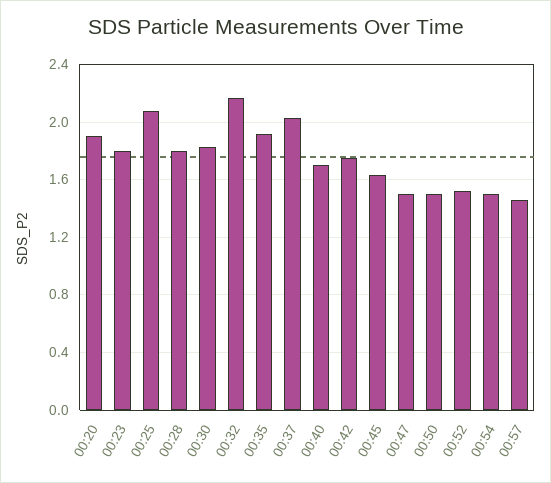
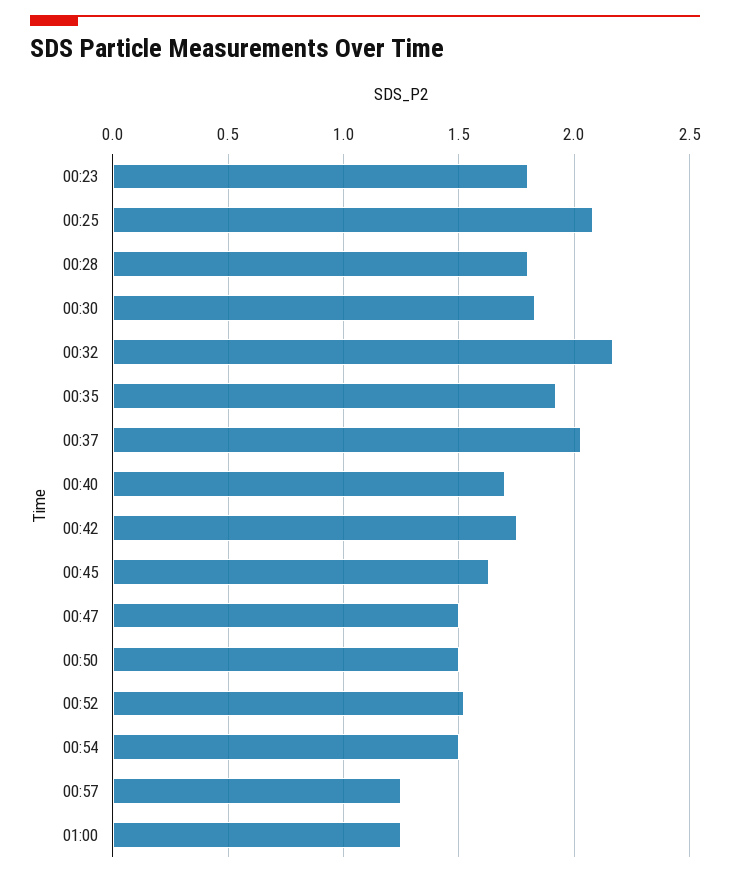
00:20: 1.9 -> none
00:57: 1.45 -> 1.25
01:00: none -> 1.25

